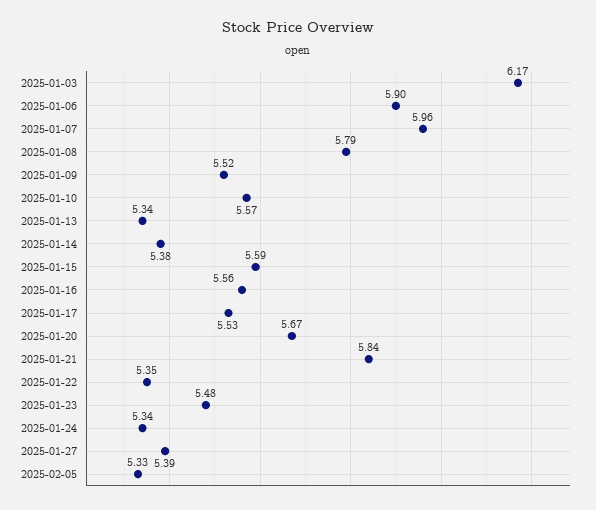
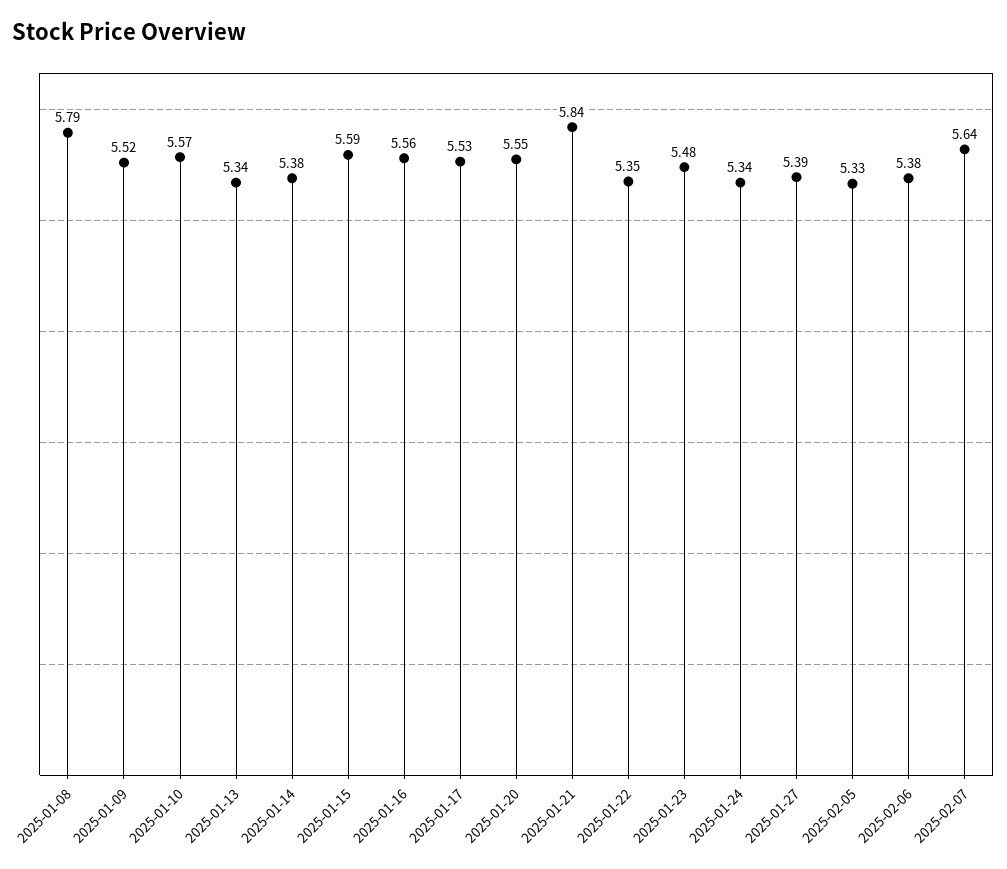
2025-01-03: 6.17 -> none
2025-01-06: 5.9 -> none
2025-01-07: 5.96 -> none
2025-01-20: 5.67 -> 5.55
2025-02-06: none -> 5.38
2025-02-07: none -> 5.64

